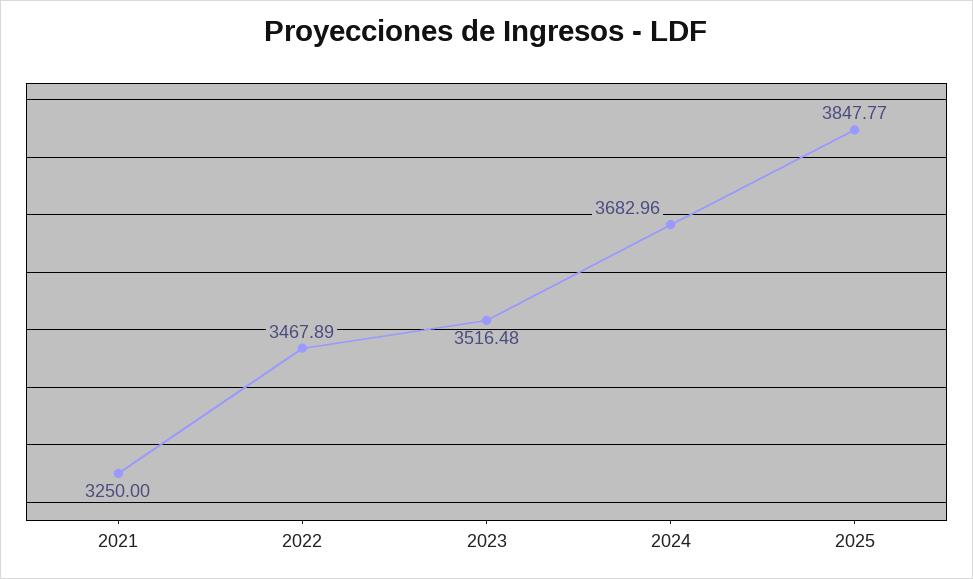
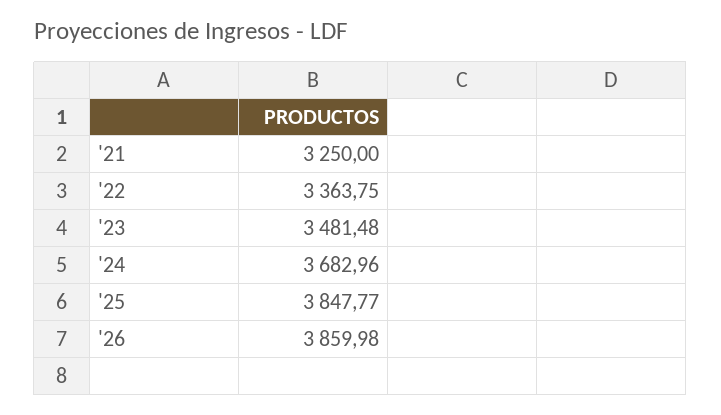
2022: 3467.89 -> 3363.75
2023: 3516.48 -> 3481.48
'26: none -> 3859.98

